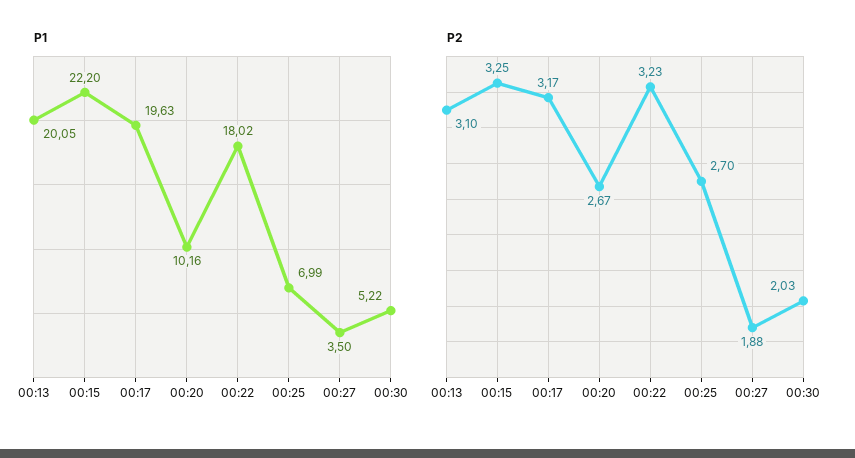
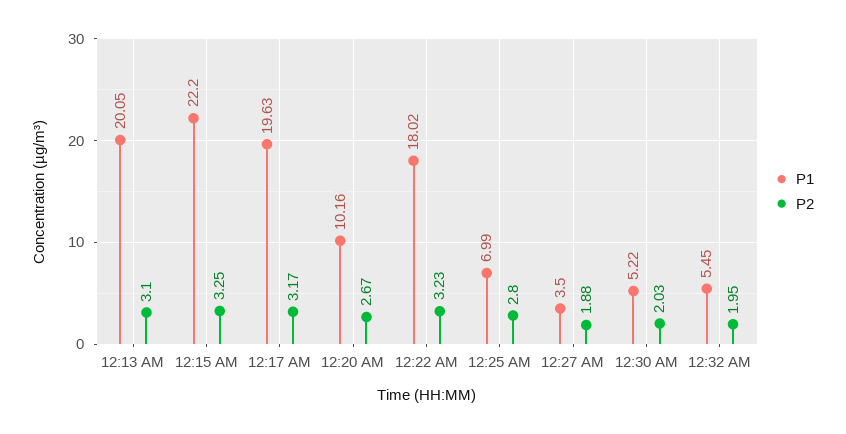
P2, 00:25: 2.7 -> 2.8
P1, 12:32 AM: none -> 5.45
P2, 12:32 AM: none -> 1.95

